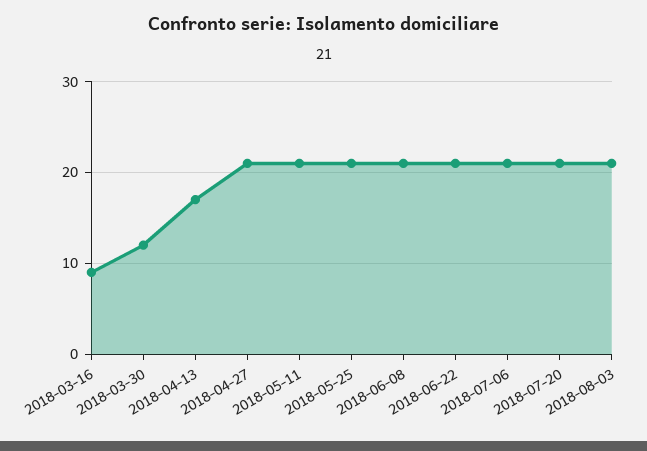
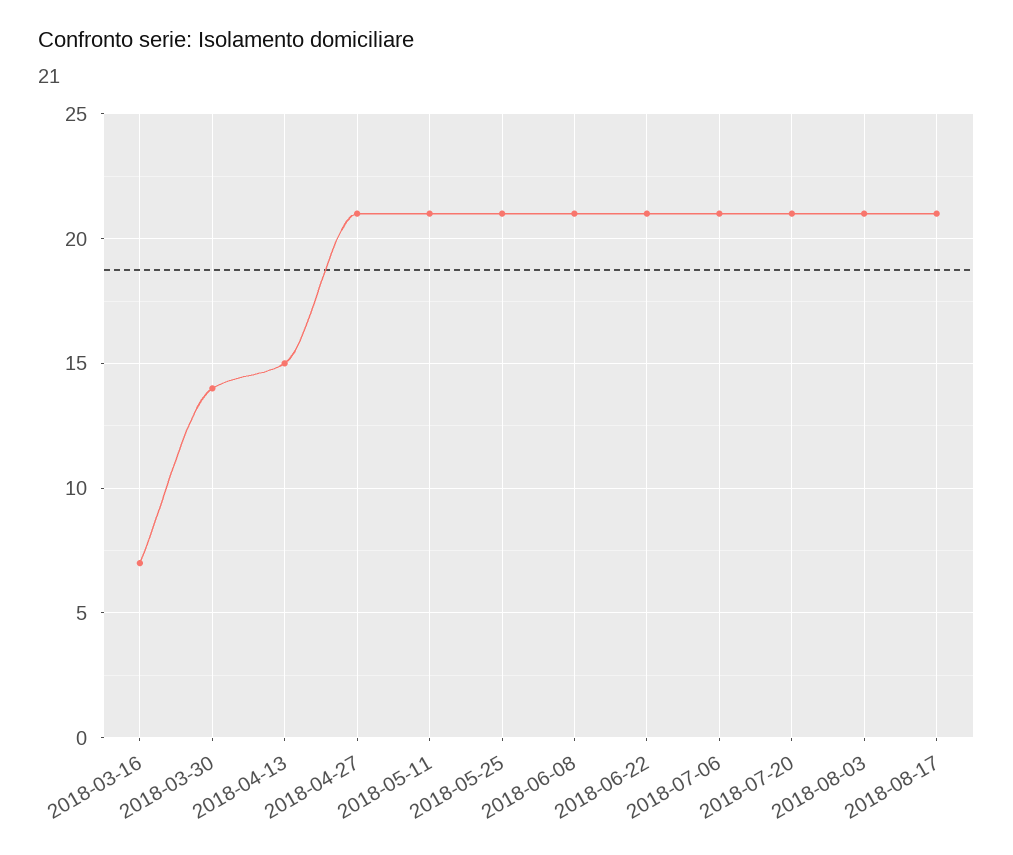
2018-03-16: 9 -> 7
2018-03-30: 12 -> 14
2018-04-13: 17 -> 15
2018-08-17: none -> 21

